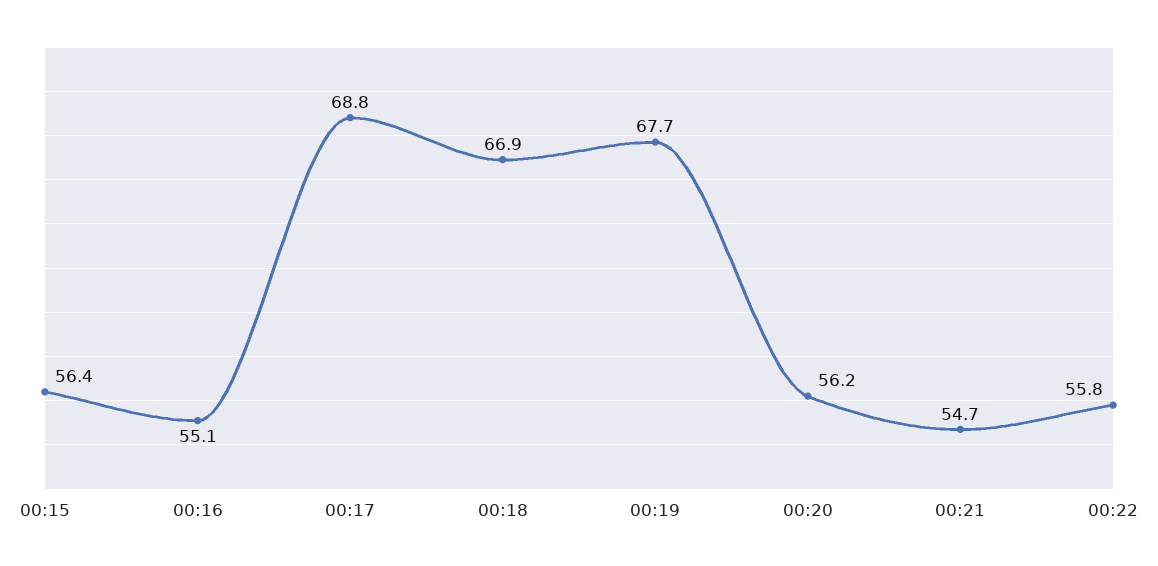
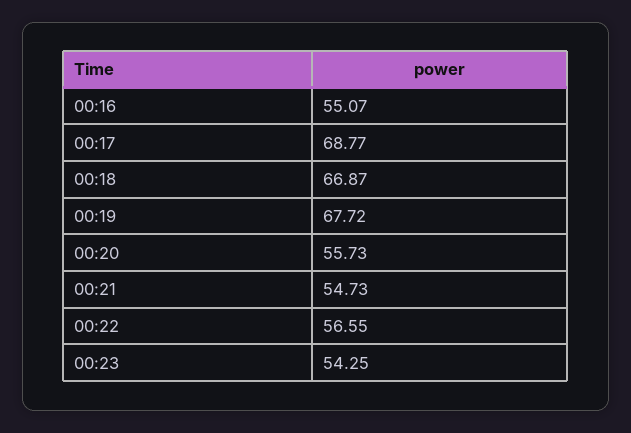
00:15: 56.4 -> none
00:20: 56.2 -> 55.73
00:22: 55.8 -> 56.55
00:23: none -> 54.25

